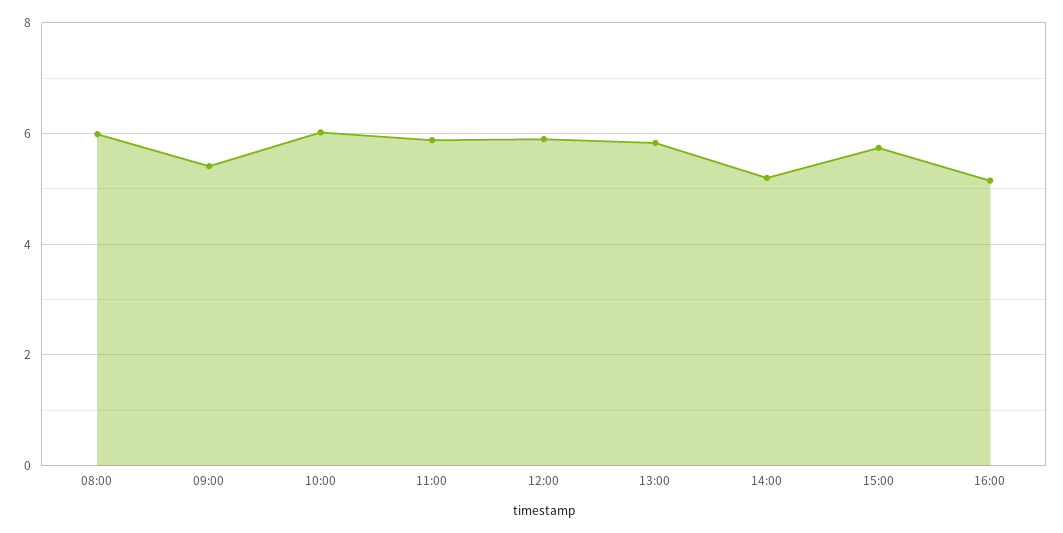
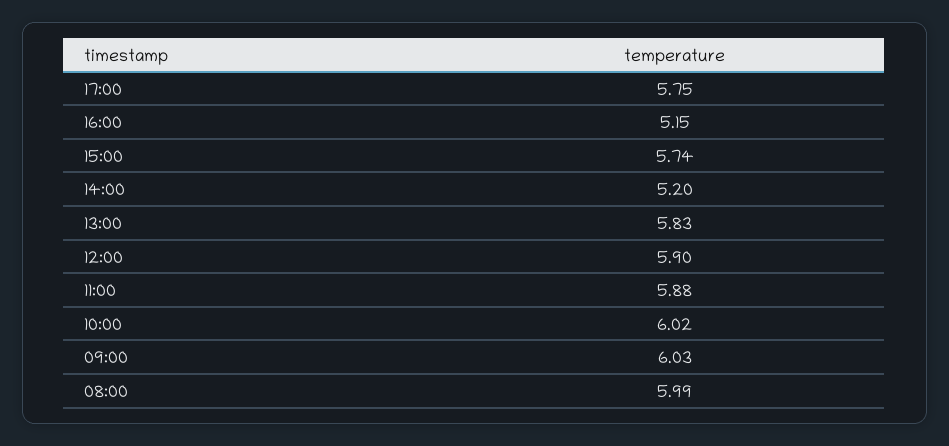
09:00: 5.4 -> 6.03
17:00: none -> 5.75

